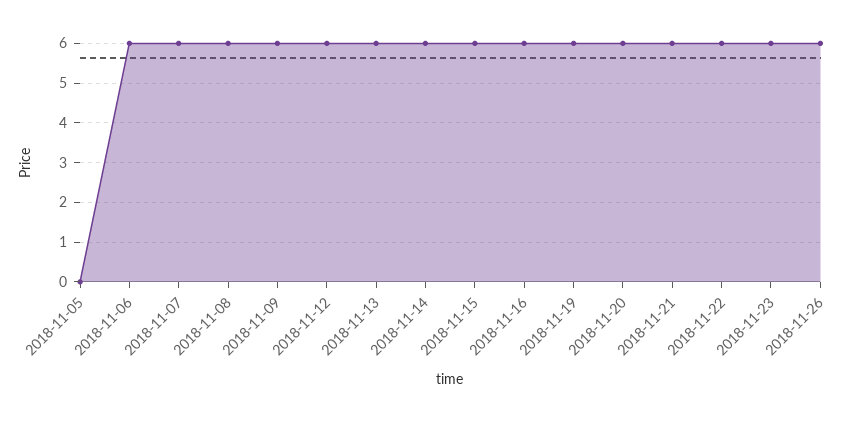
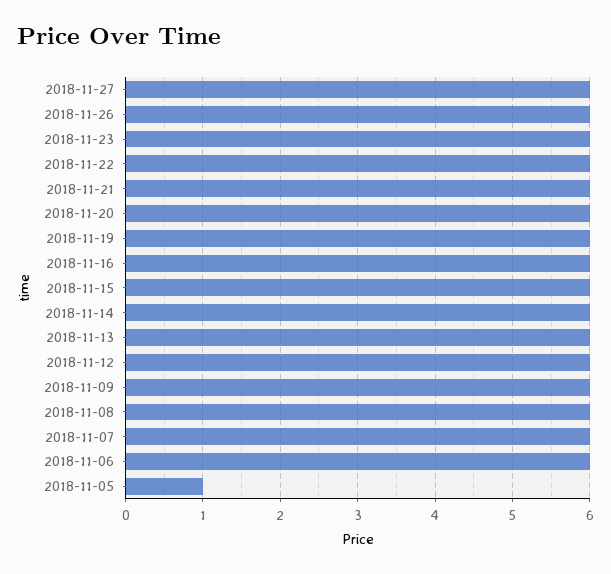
2018-11-05: 0 -> 1
2018-11-27: none -> 6

